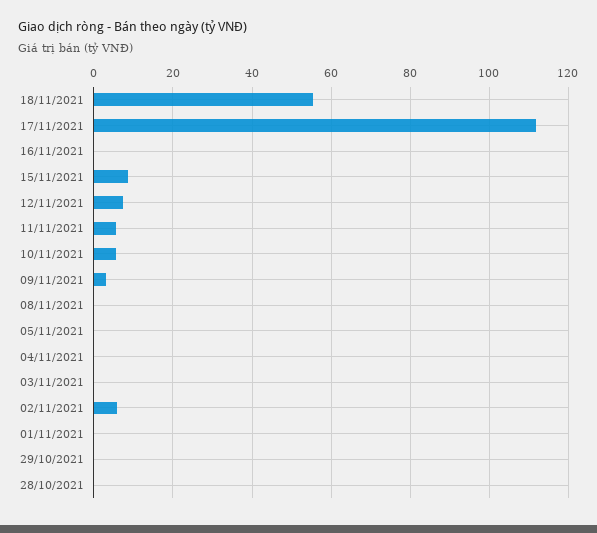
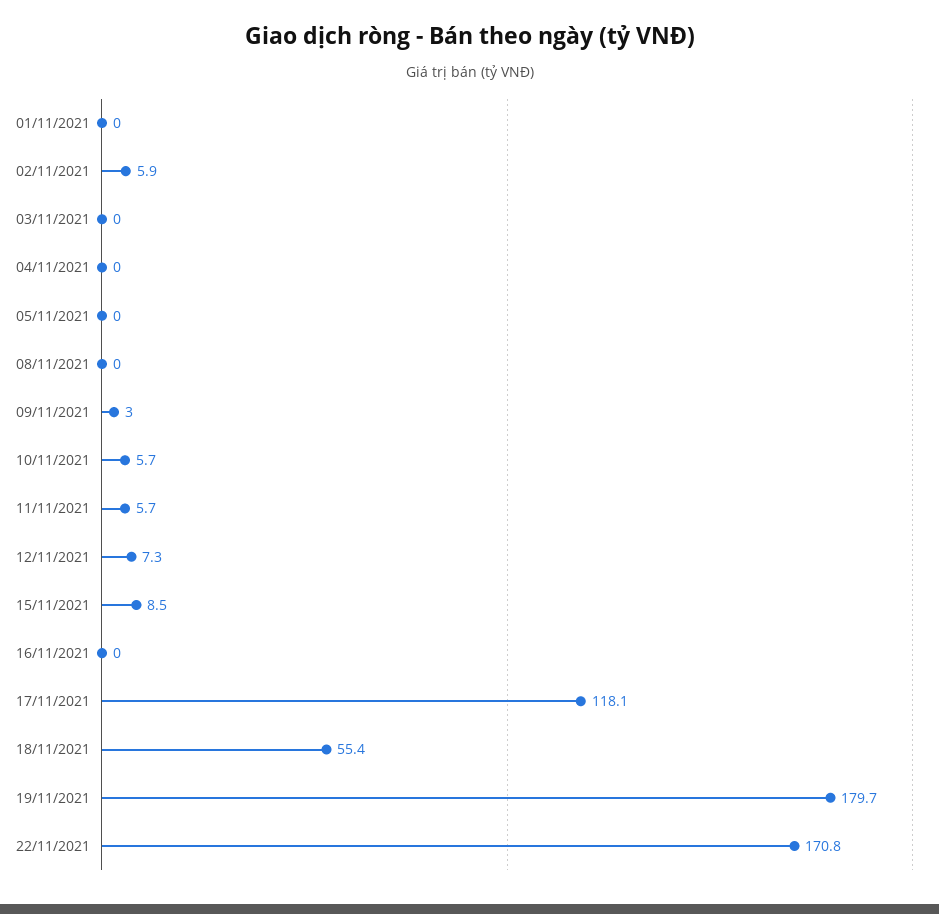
17/11/2021: 112 -> 118.1
29/10/2021: 0 -> none
28/10/2021: 0 -> none
19/11/2021: none -> 179.7
22/11/2021: none -> 170.8

